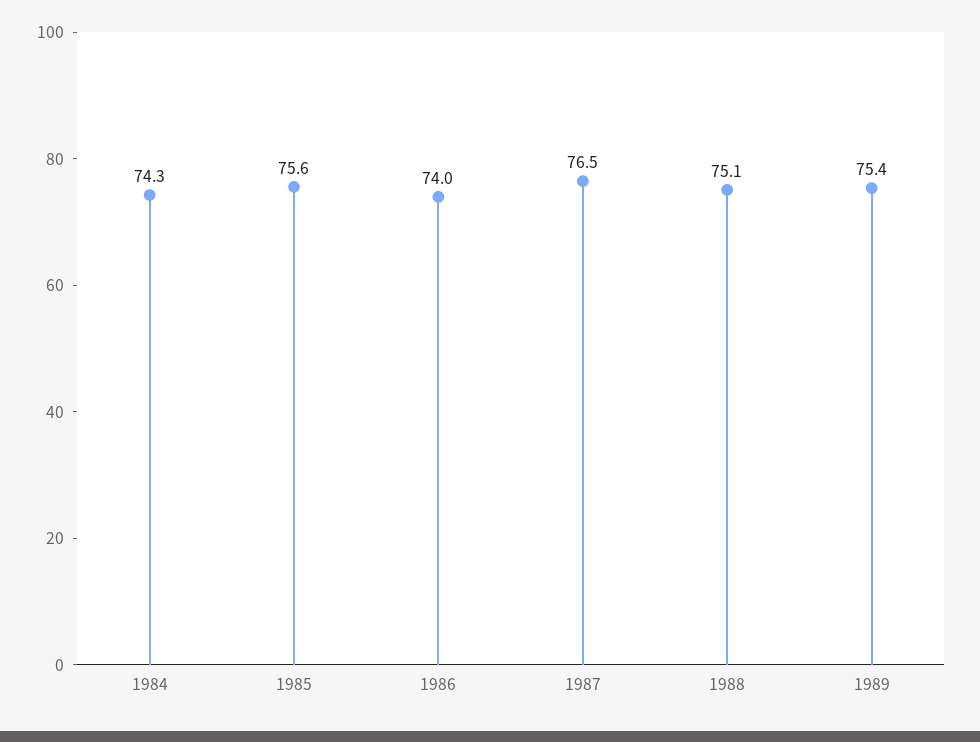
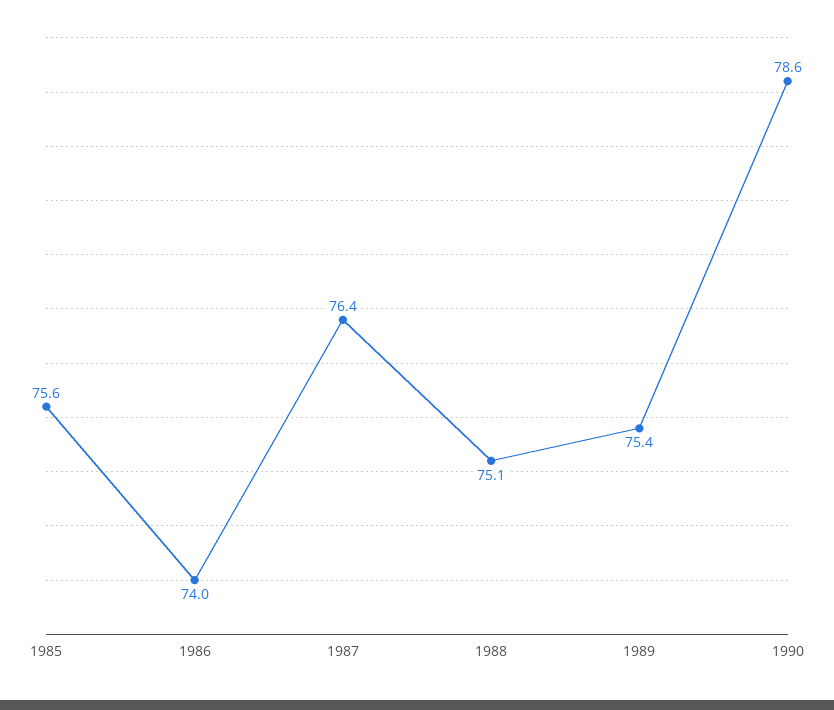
1984: 74.3 -> none
1987: 76.5 -> 76.4
1990: none -> 78.6

